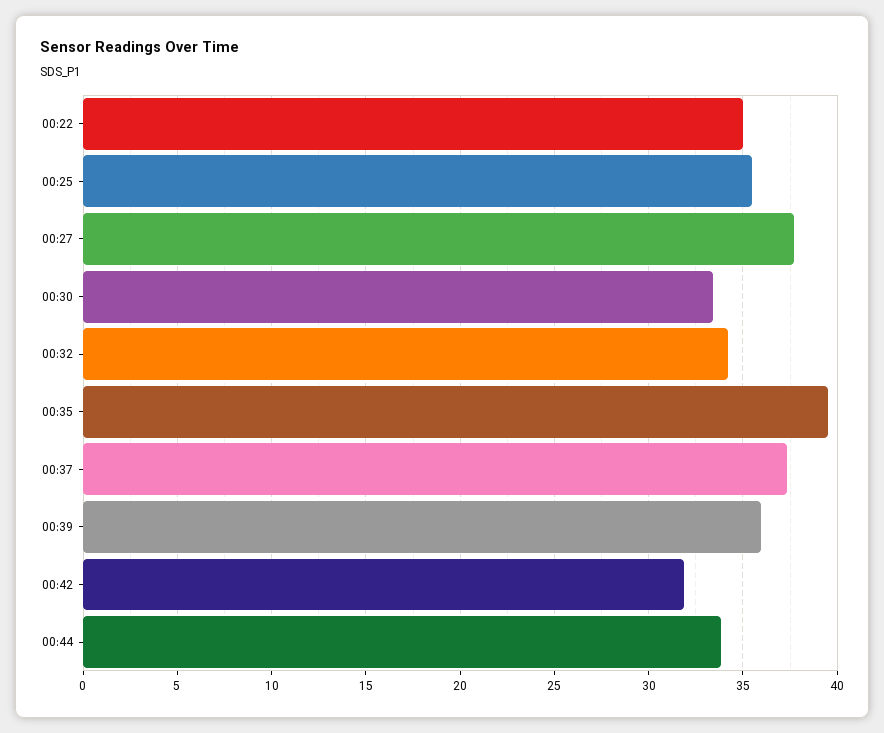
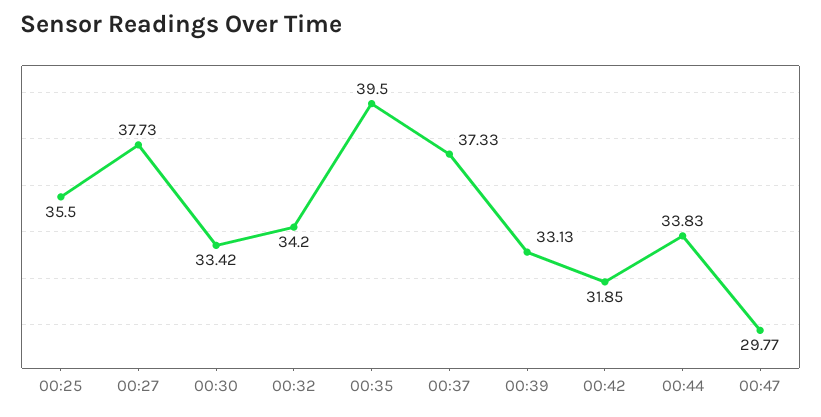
00:22: 35 -> none
00:39: 36 -> 33.13
00:47: none -> 29.77

